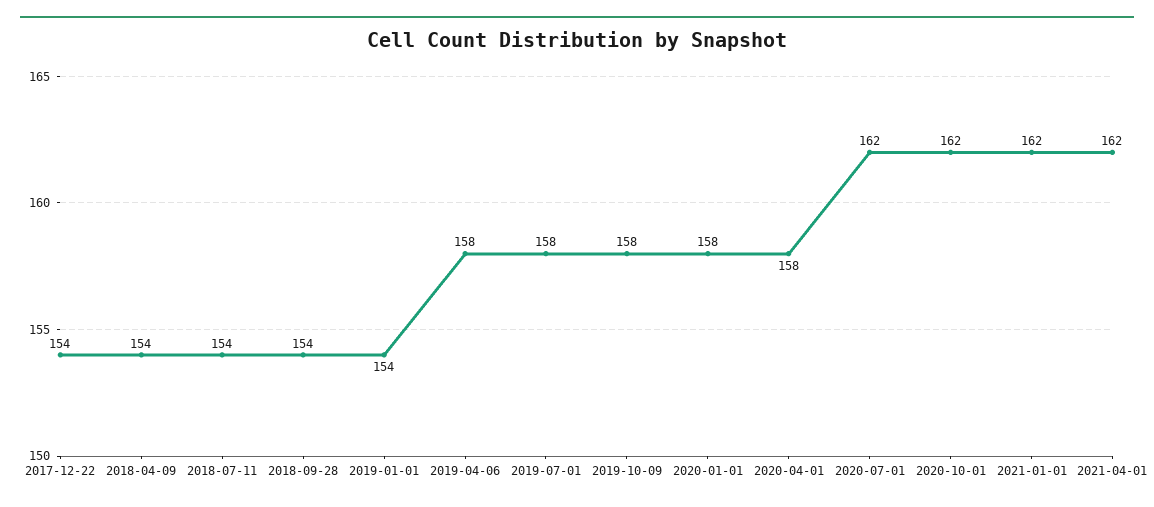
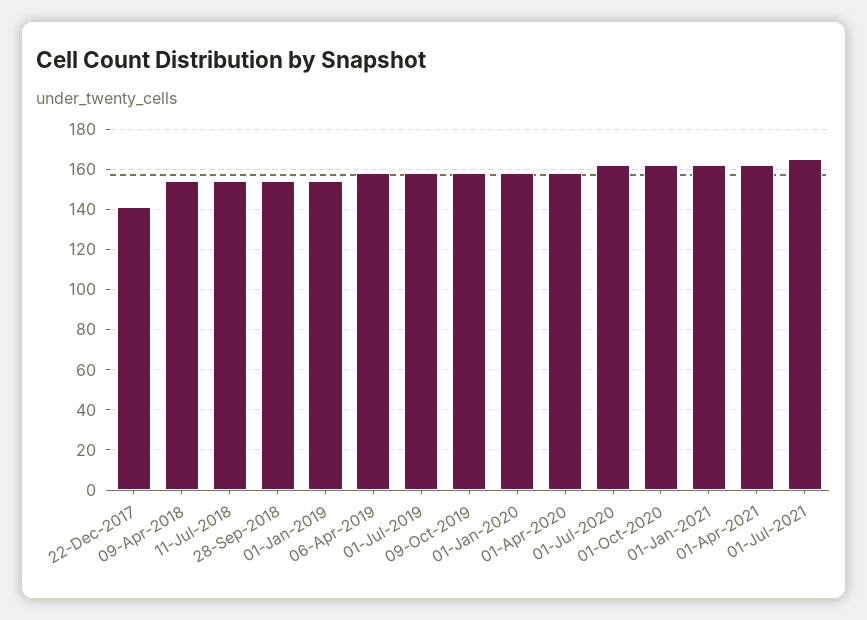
2017-12-22: 154 -> 140
01-Jul-2021: none -> 165

